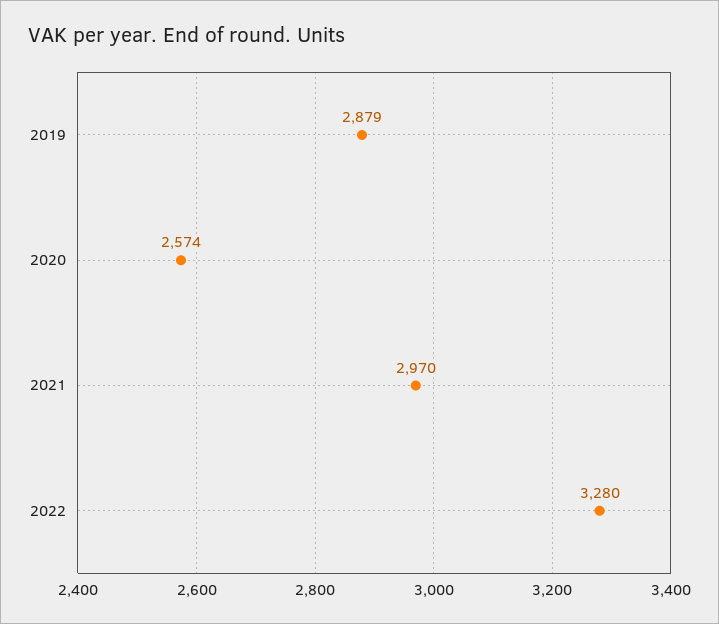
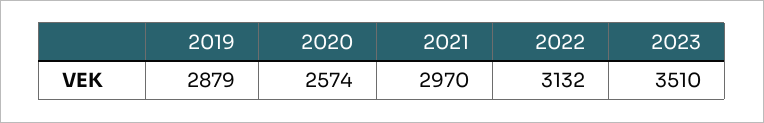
2022: 3280 -> 3132
2023: none -> 3510

